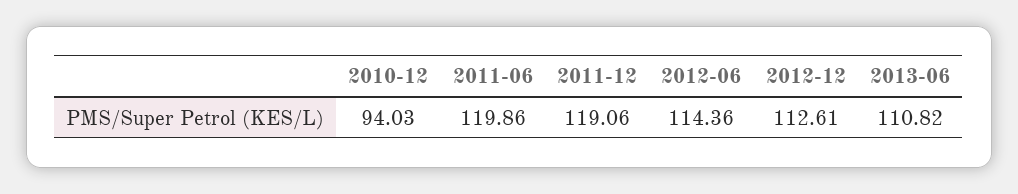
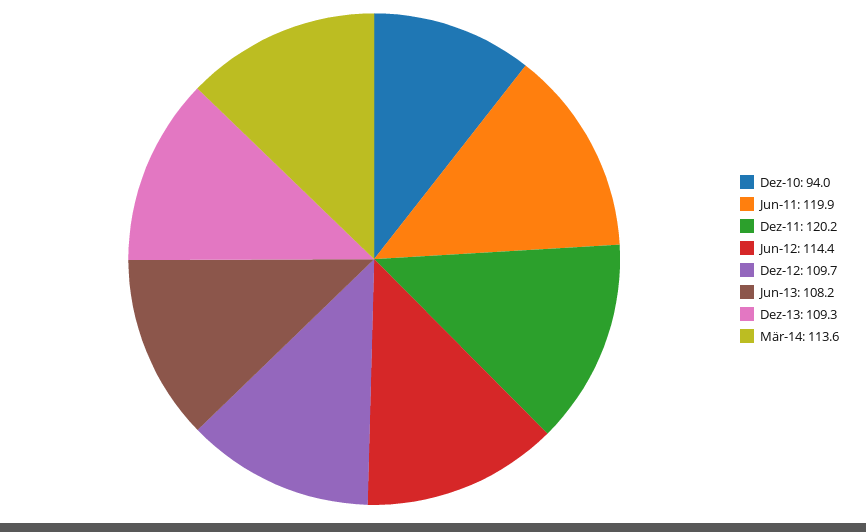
2011-12: 119.06 -> 120.2
2012-12: 112.61 -> 109.7
2013-06: 110.82 -> 108.2
Dez-13: none -> 109.3
Mär-14: none -> 113.6

